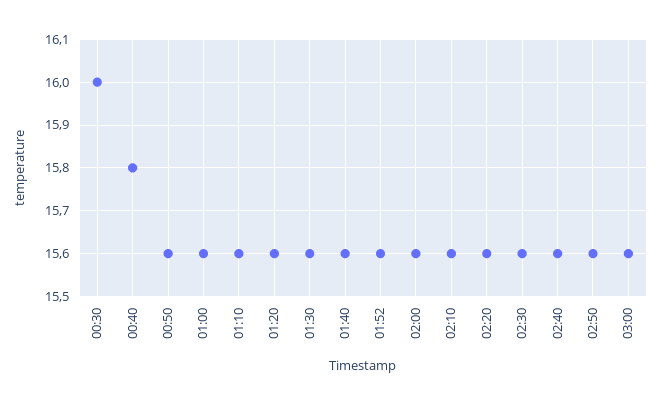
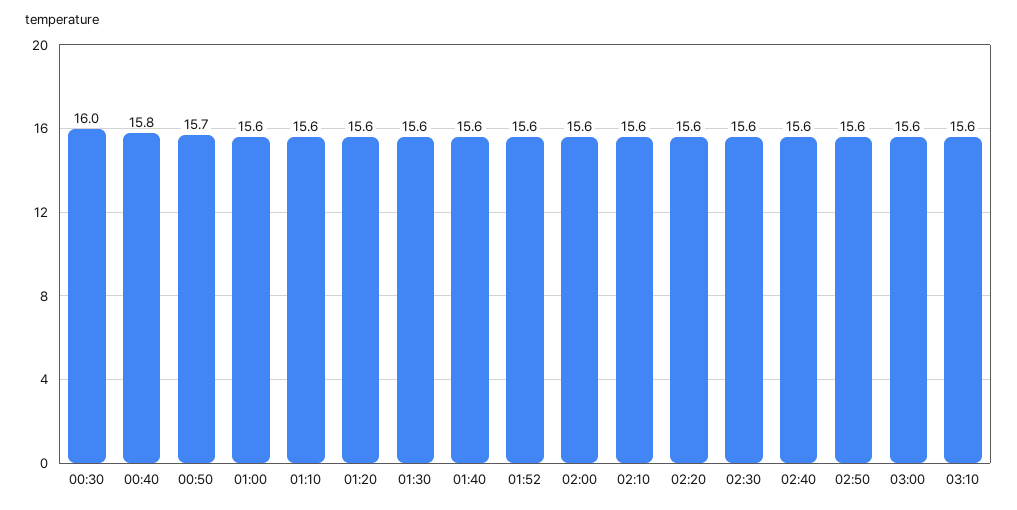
00:50: 15.6 -> 15.7
03:10: none -> 15.6

